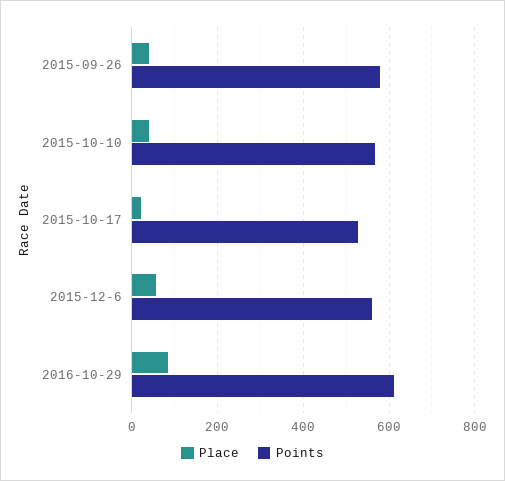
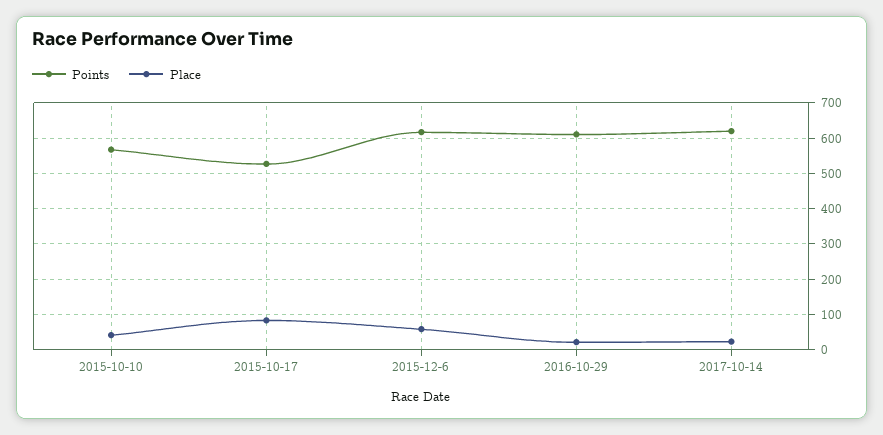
Place, 2015-09-26: 40 -> none
Points, 2015-09-26: 580 -> none
Place, 2015-10-17: 20 -> 80
Points, 2015-12-6: 560 -> 620
Place, 2016-10-29: 80 -> 20
Points, 2017-10-14: none -> 620
Place, 2017-10-14: none -> 20

